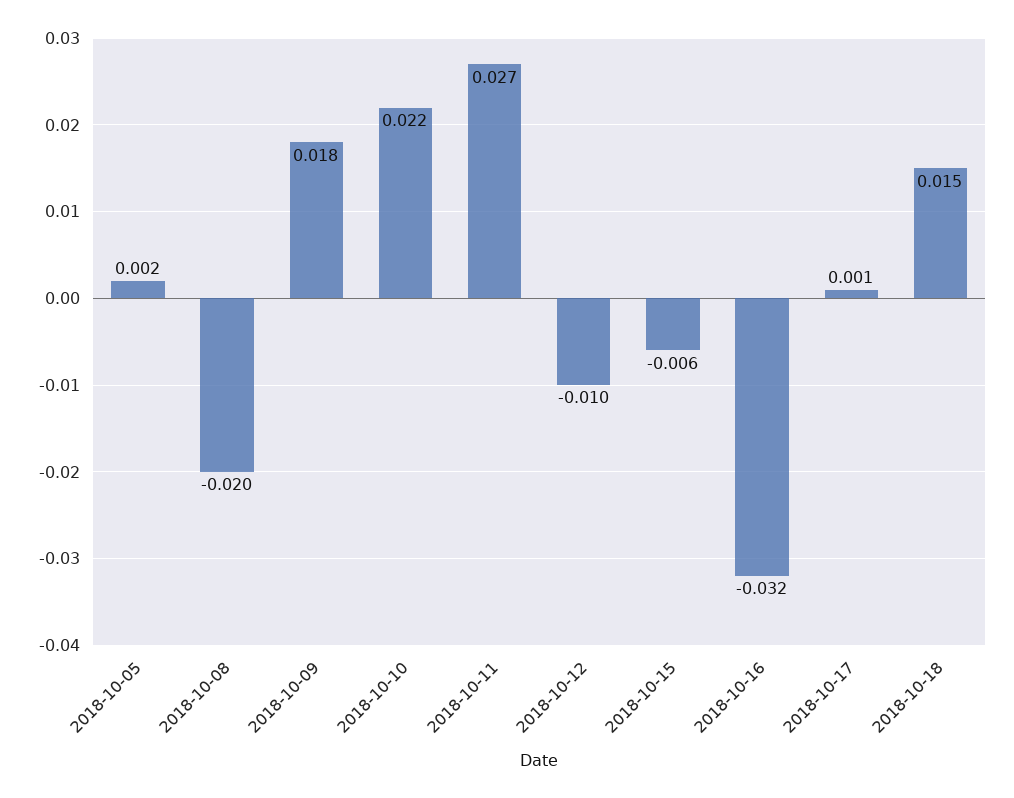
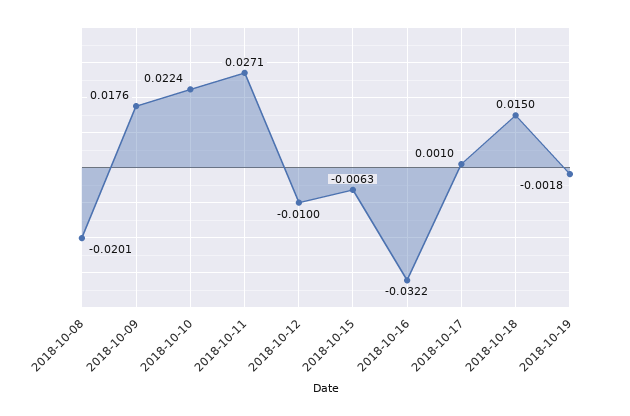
2018-10-05: 0.002 -> none
2018-10-19: none -> -0.0018

